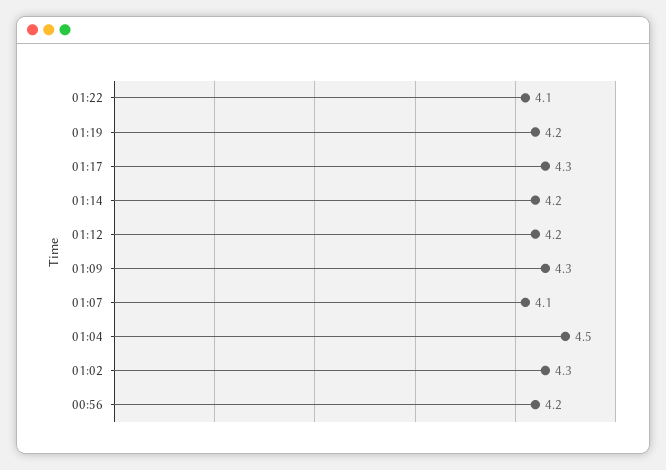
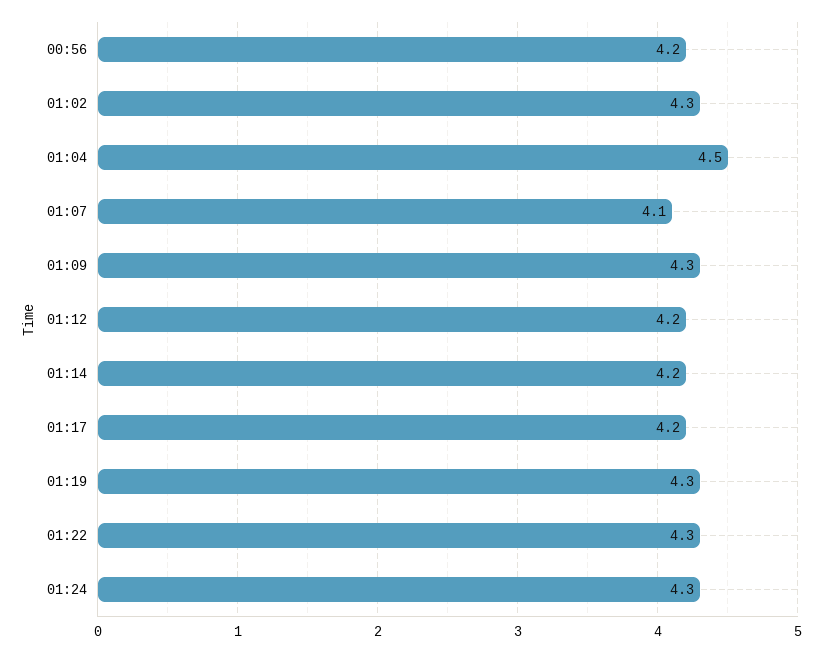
01:22: 4.1 -> 4.3
01:19: 4.2 -> 4.3
01:17: 4.3 -> 4.2
01:24: none -> 4.3

